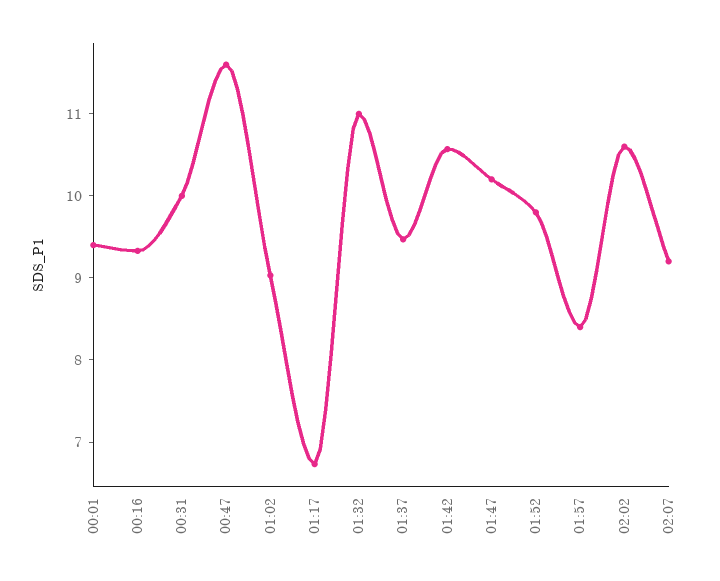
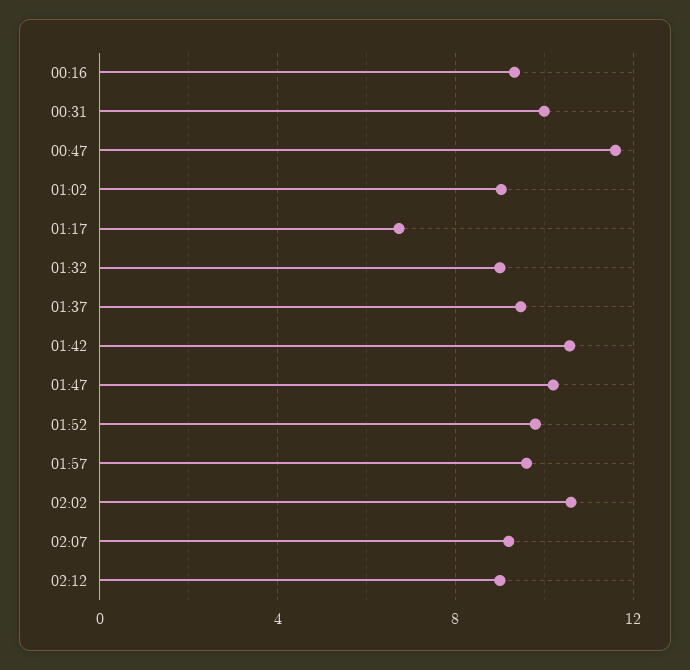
00:01: 9.4 -> none
01:32: 11 -> 9
01:57: 8.4 -> 9.5
02:12: none -> 9

